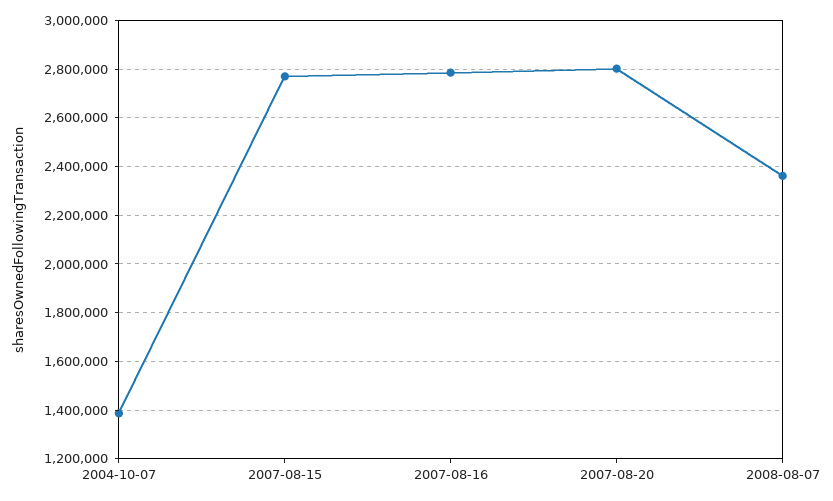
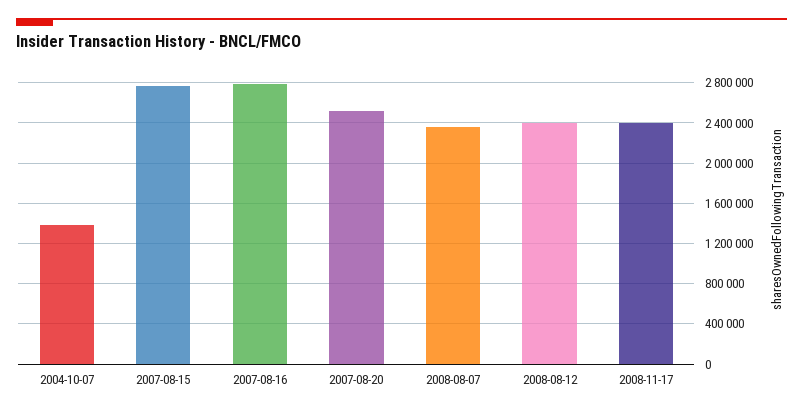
2007-08-20: 2800000 -> 2500000
2008-08-12: none -> 2400000
2008-11-17: none -> 2400000

